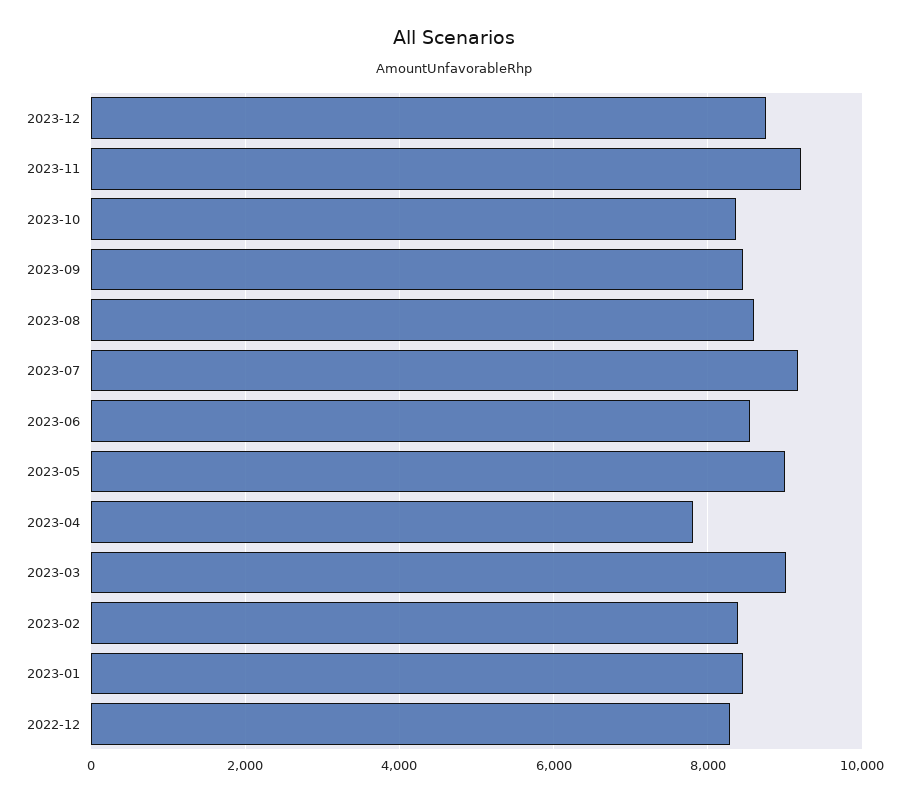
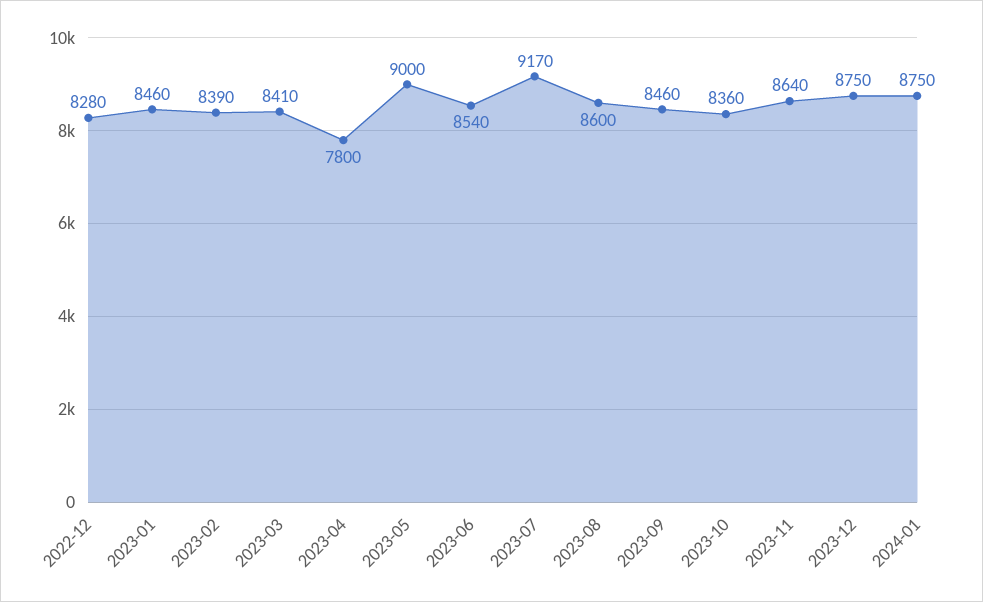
2023-11: 9200 -> 8640
2023-03: 9000 -> 8410
2024-01: none -> 8750

